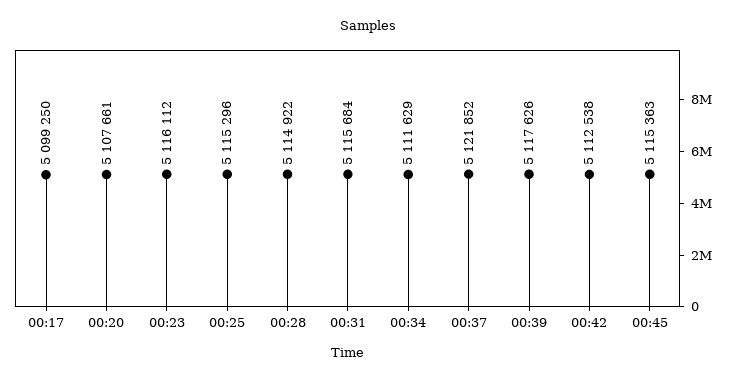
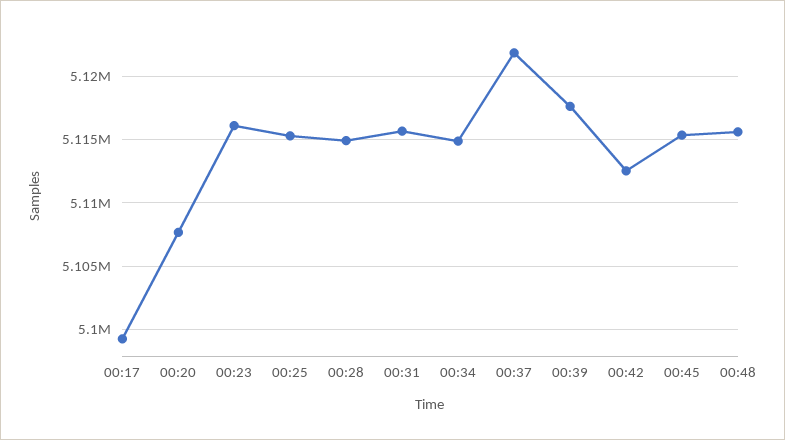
00:34: 5111629 -> 5115000
00:48: none -> 5115500

